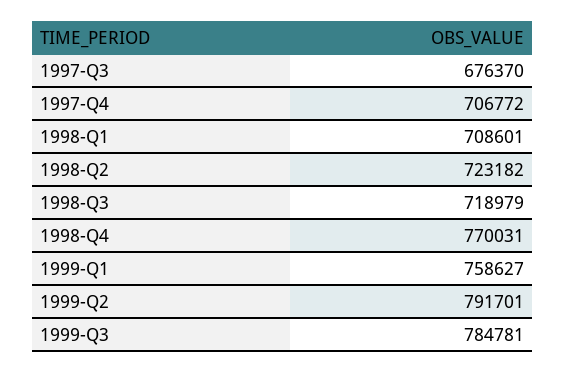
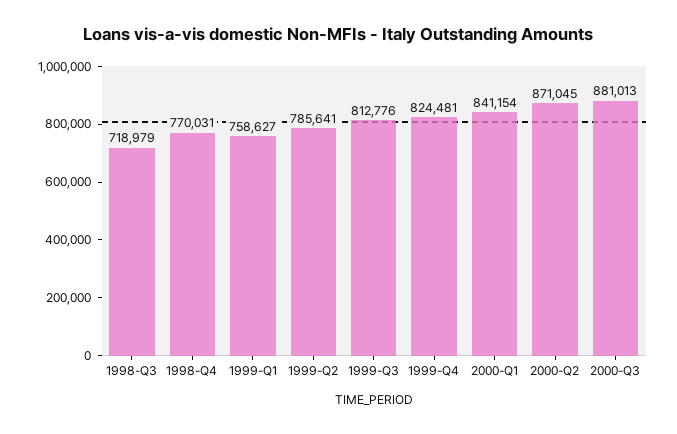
1997-Q3: 676370 -> none
1997-Q4: 706772 -> none
1998-Q1: 708601 -> none
1998-Q2: 723182 -> none
1999-Q2: 791701 -> 785641
1999-Q3: 784781 -> 812776
1999-Q4: none -> 824481
2000-Q1: none -> 841154
2000-Q2: none -> 871045
2000-Q3: none -> 881013

